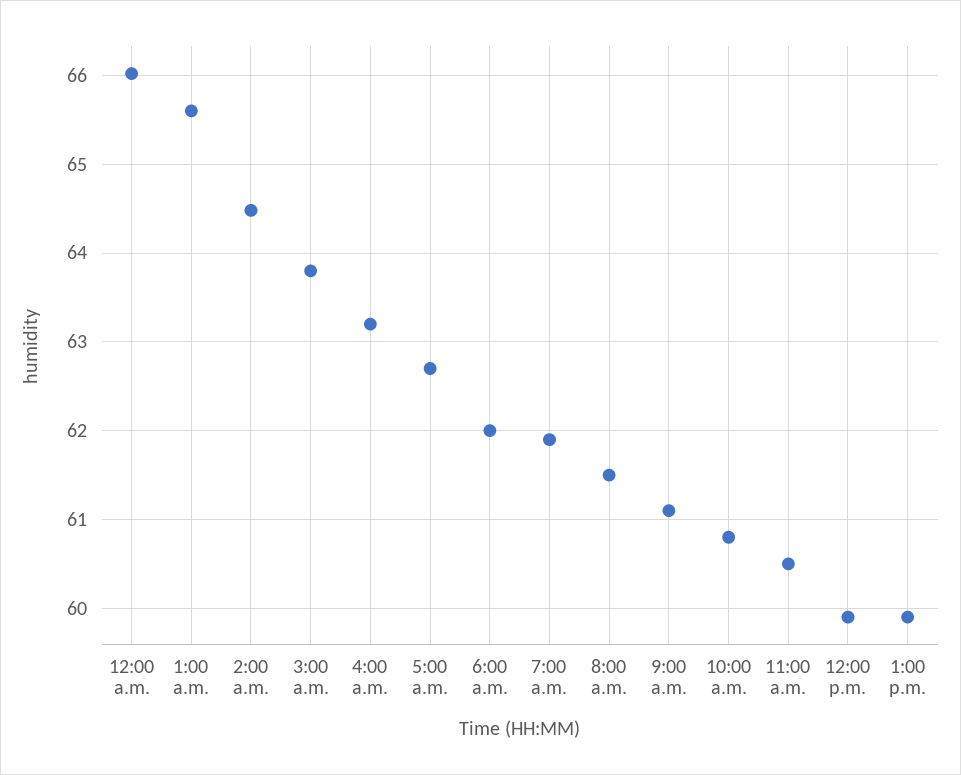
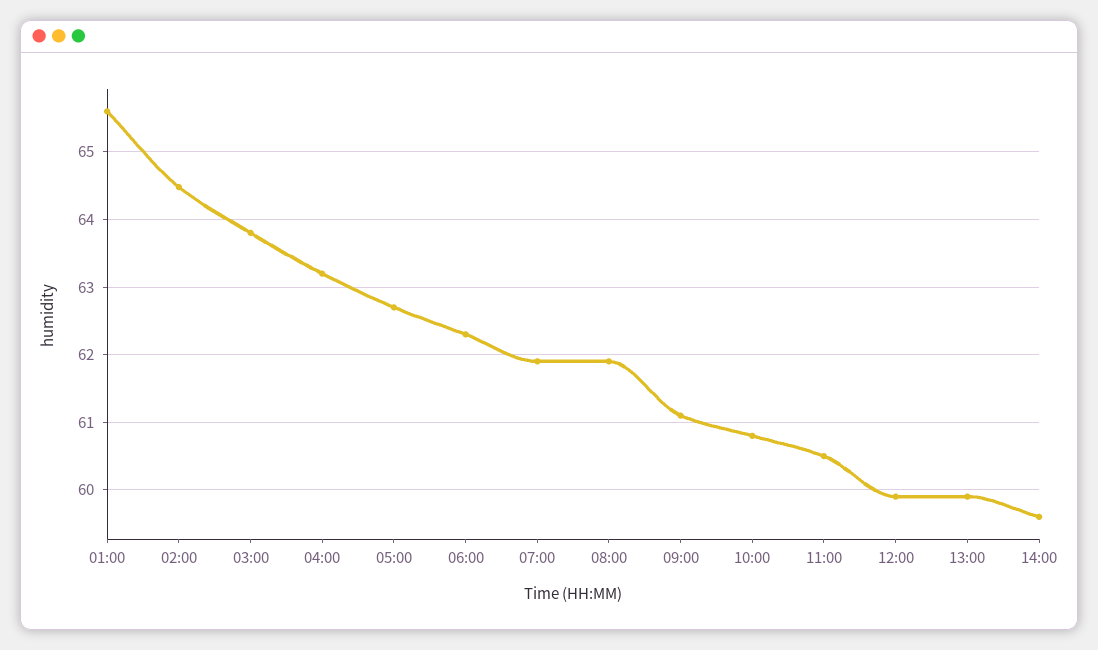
12:00 a.m.: 66 -> none
6:00 a.m.: 62 -> 62.3
8:00 a.m.: 61.5 -> 61.9
14:00: none -> 59.6

